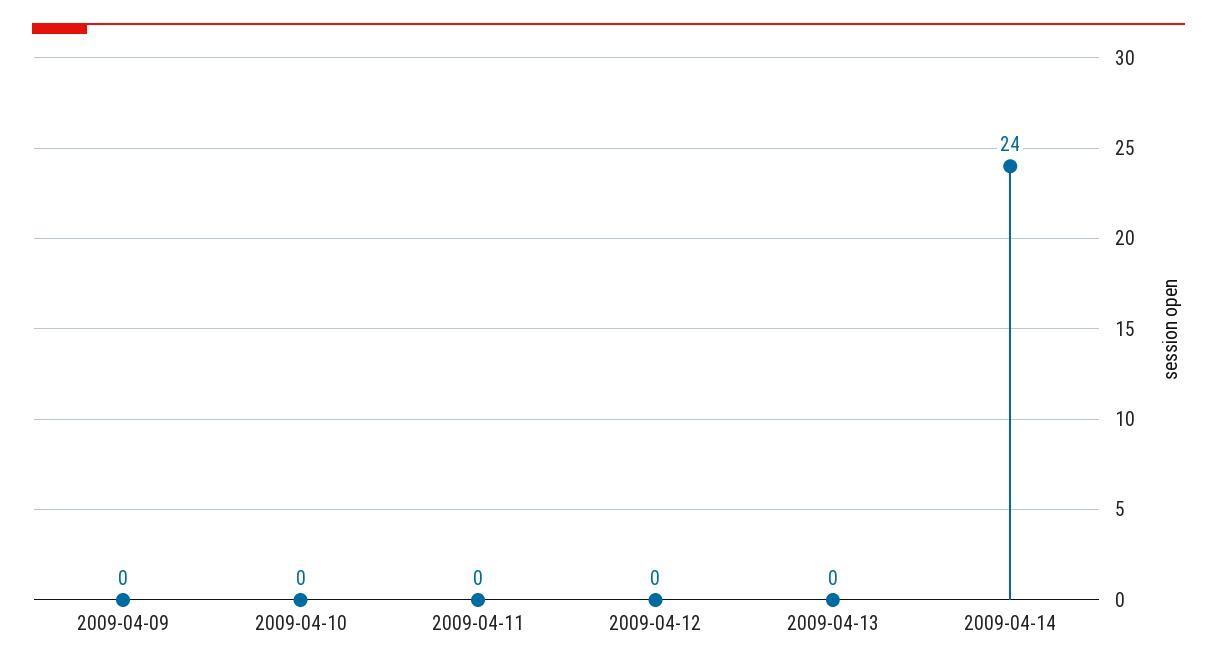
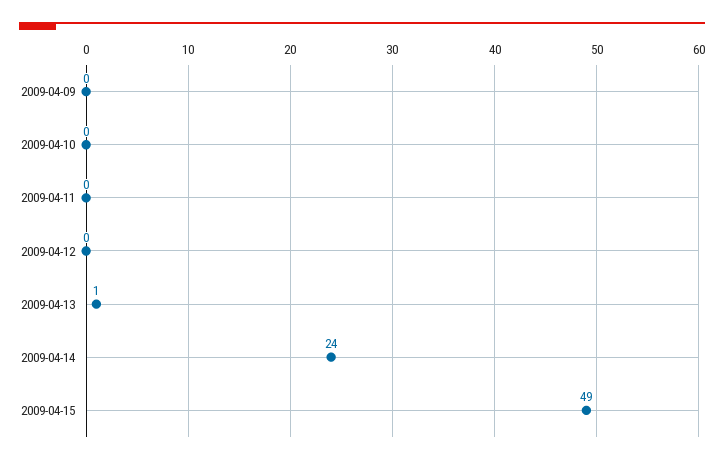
2009-04-13: 0 -> 1
2009-04-15: none -> 49

